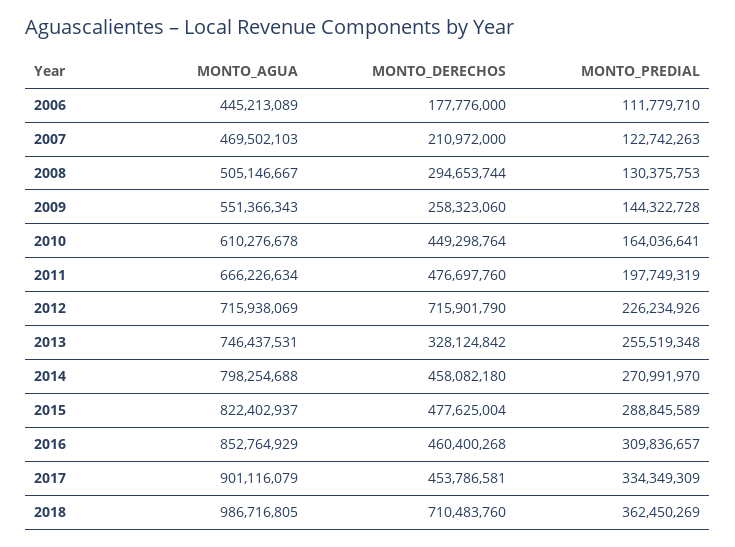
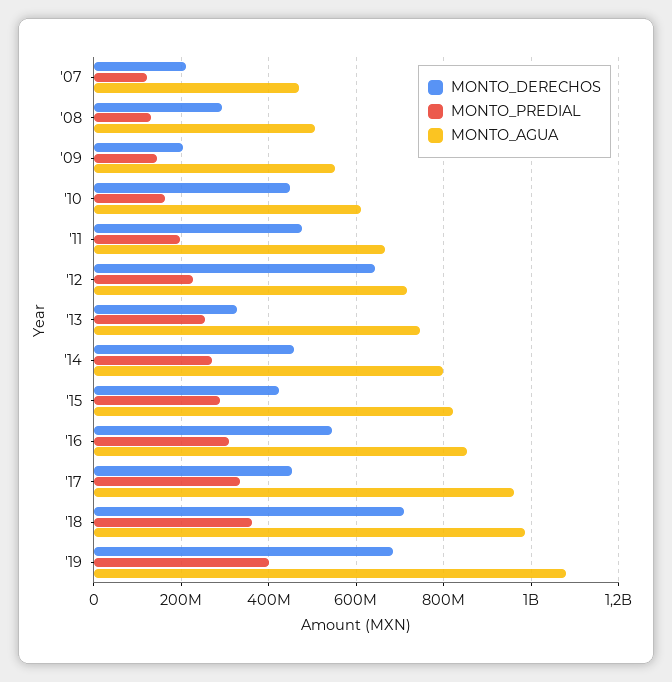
MONTO_AGUA, 2006: 445213089 -> none
MONTO_DERECHOS, 2006: 177776000 -> none
MONTO_PREDIAL, 2006: 111779710 -> none
MONTO_DERECHOS, 2009: 258323060 -> 200000000
MONTO_DERECHOS, 2012: 715901790 -> 640000000
MONTO_DERECHOS, 2015: 477625004 -> 420000000
MONTO_DERECHOS, 2016: 460400268 -> 540000000
MONTO_AGUA, 2017: 901116079 -> 960000000
MONTO_DERECHOS, '19: none -> 680000000
MONTO_PREDIAL, '19: none -> 400000000
MONTO_AGUA, '19: none -> 1080000000

